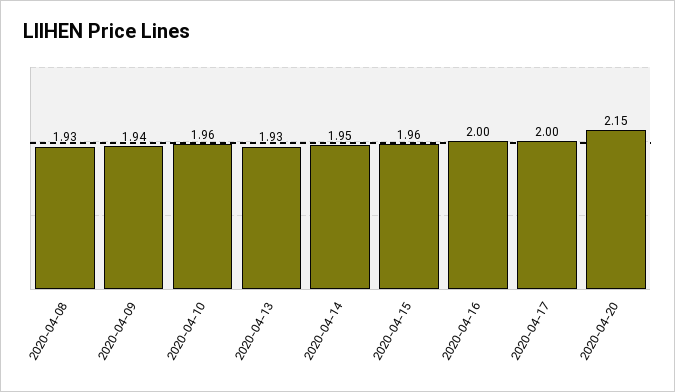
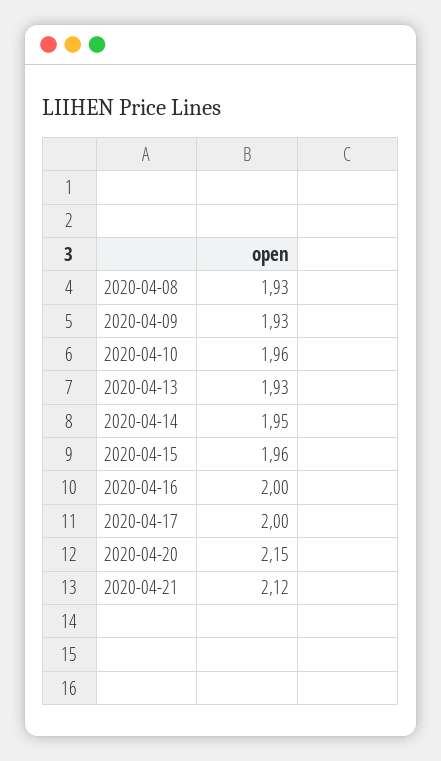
2020-04-09: 1.94 -> 1.93
2020-04-21: none -> 2.12

